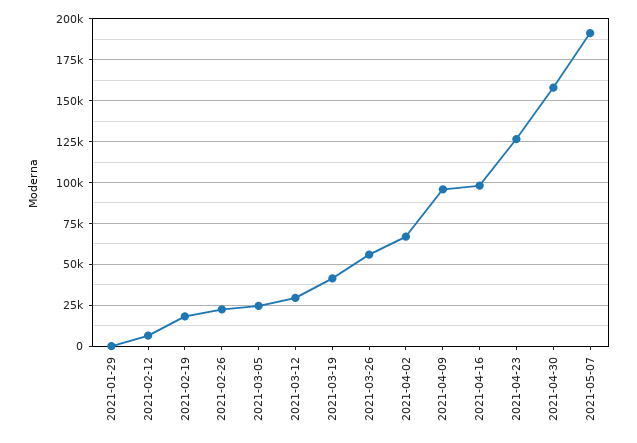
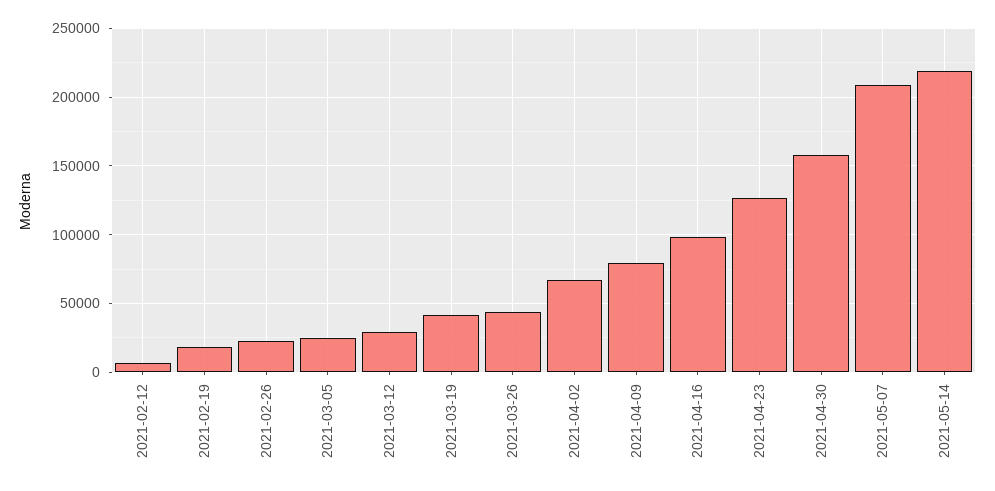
2021-01-29: 0 -> none
2021-03-26: 55000 -> 45000
2021-04-09: 95000 -> 80000
2021-05-07: 190000 -> 210000
2021-05-14: none -> 220000

